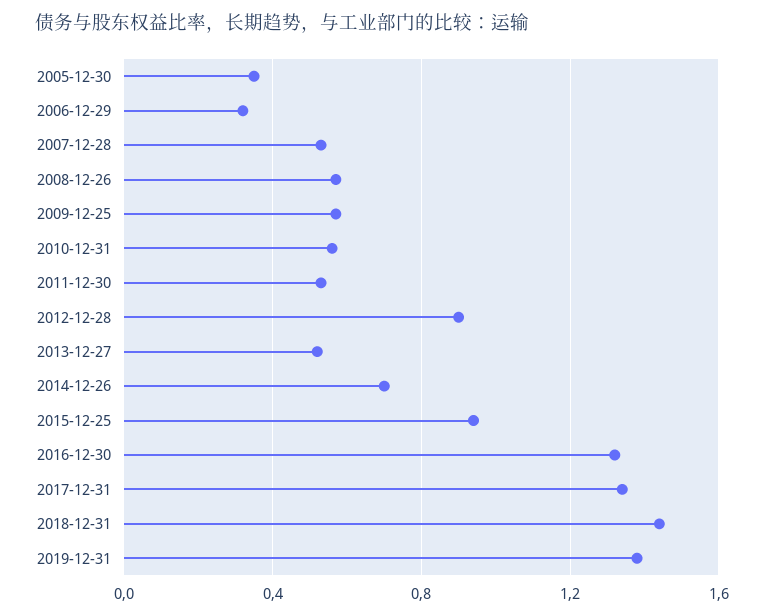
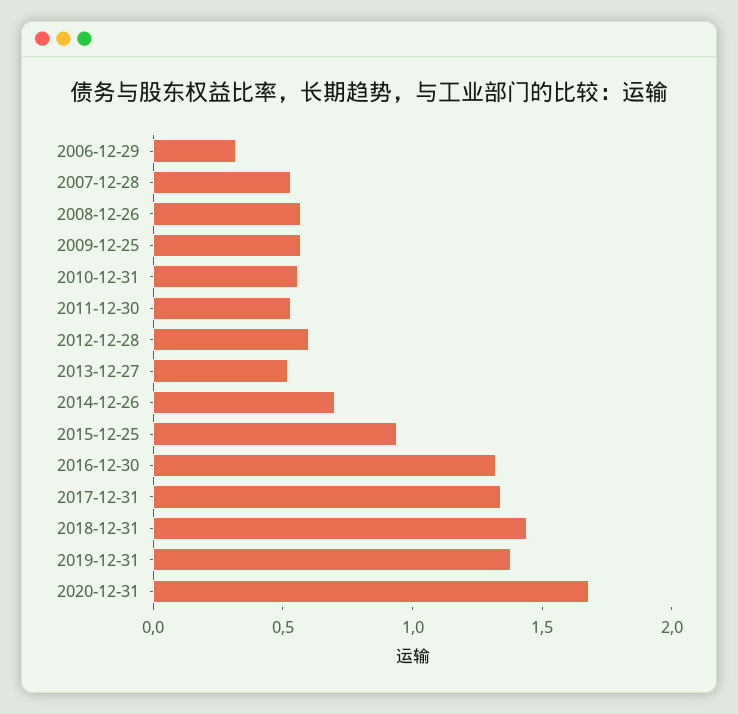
2005-12-30: 0.35 -> none
2012-12-28: 0.9 -> 0.6
2020-12-31: none -> 1.7

